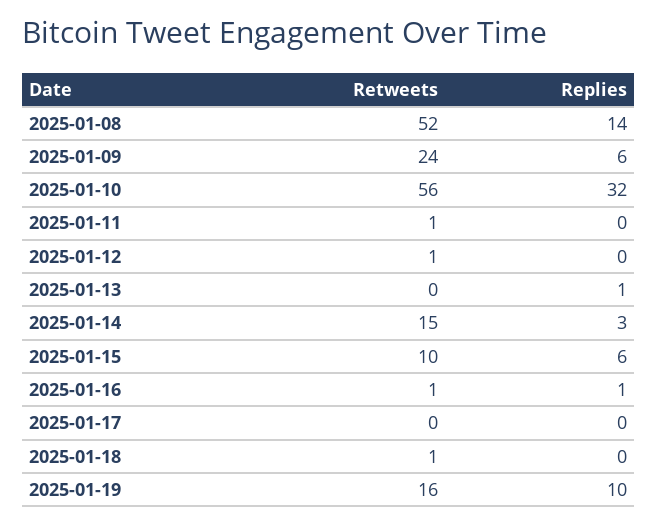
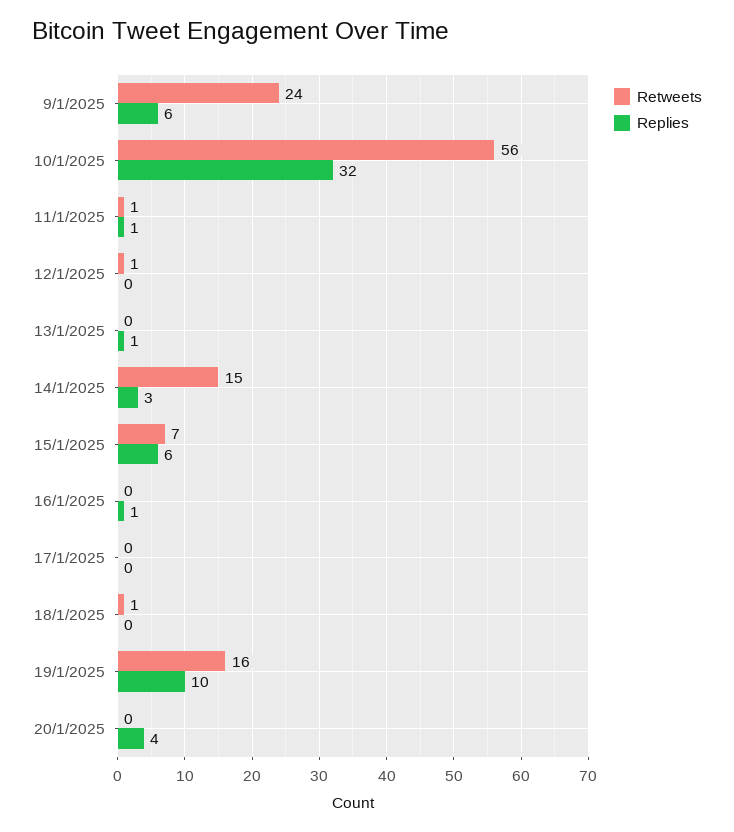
Retweets, 2025-01-08: 52 -> none
Replies, 2025-01-08: 14 -> none
Replies, 2025-01-11: 0 -> 1
Retweets, 2025-01-15: 10 -> 7
Retweets, 2025-01-16: 1 -> 0
Retweets, 20/1/2025: none -> 0
Replies, 20/1/2025: none -> 4

